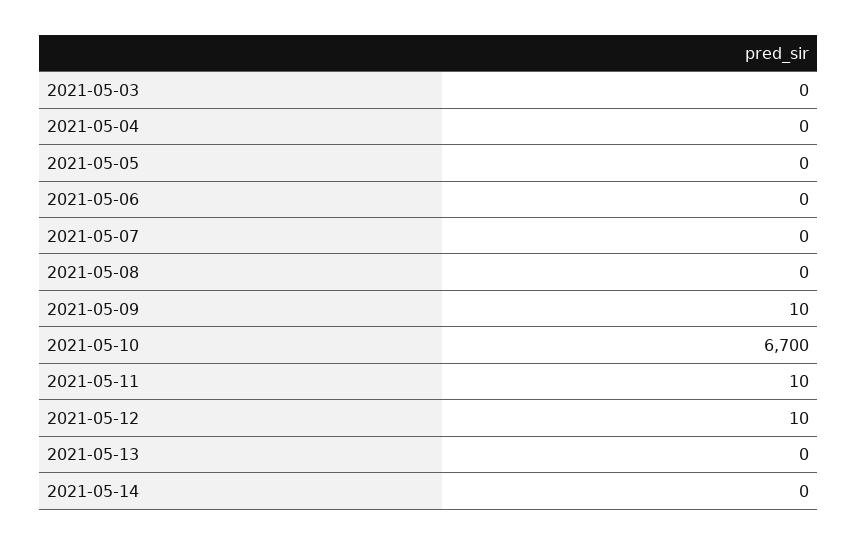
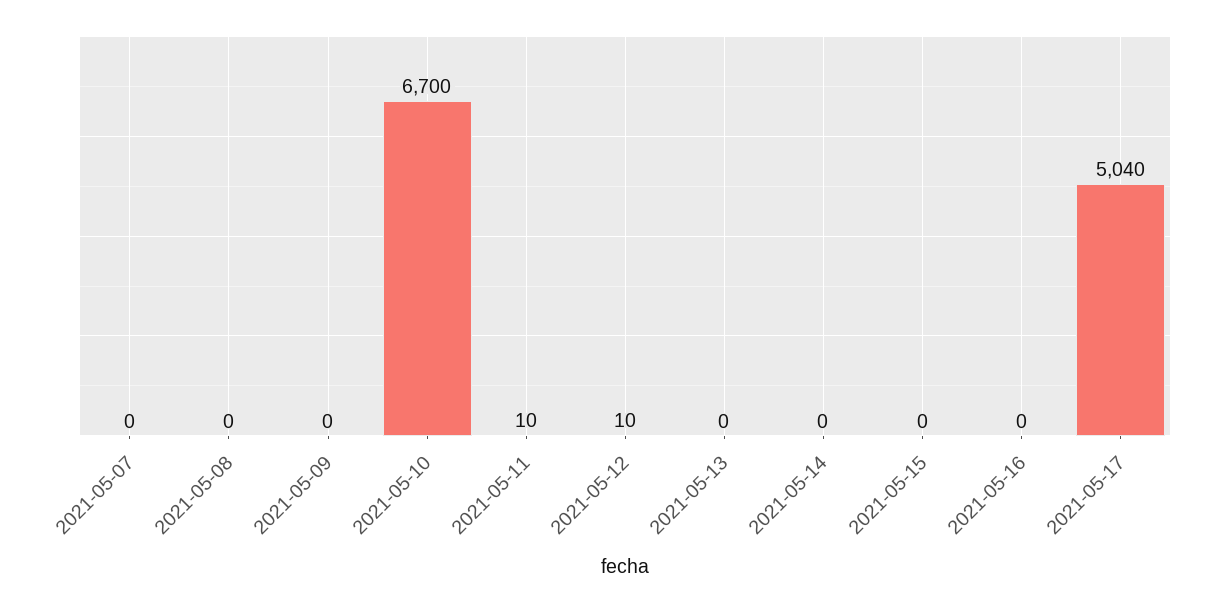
2021-05-03: 0 -> none
2021-05-04: 0 -> none
2021-05-05: 0 -> none
2021-05-06: 0 -> none
2021-05-09: 10 -> 0
2021-05-15: none -> 0
2021-05-16: none -> 0
2021-05-17: none -> 5040

